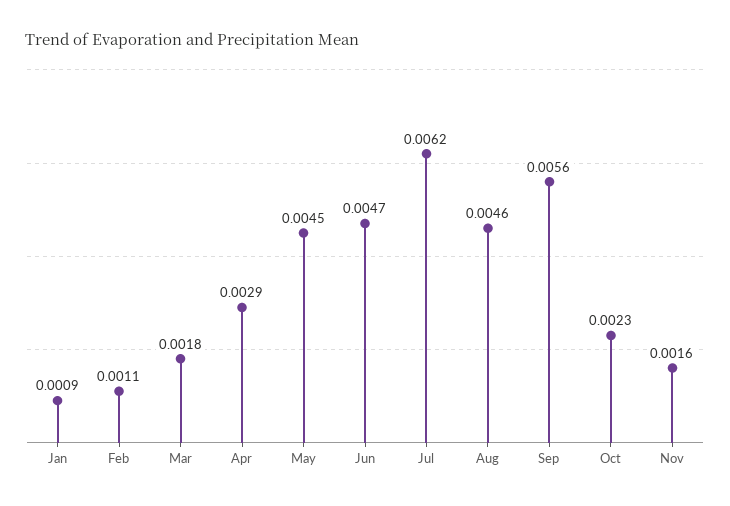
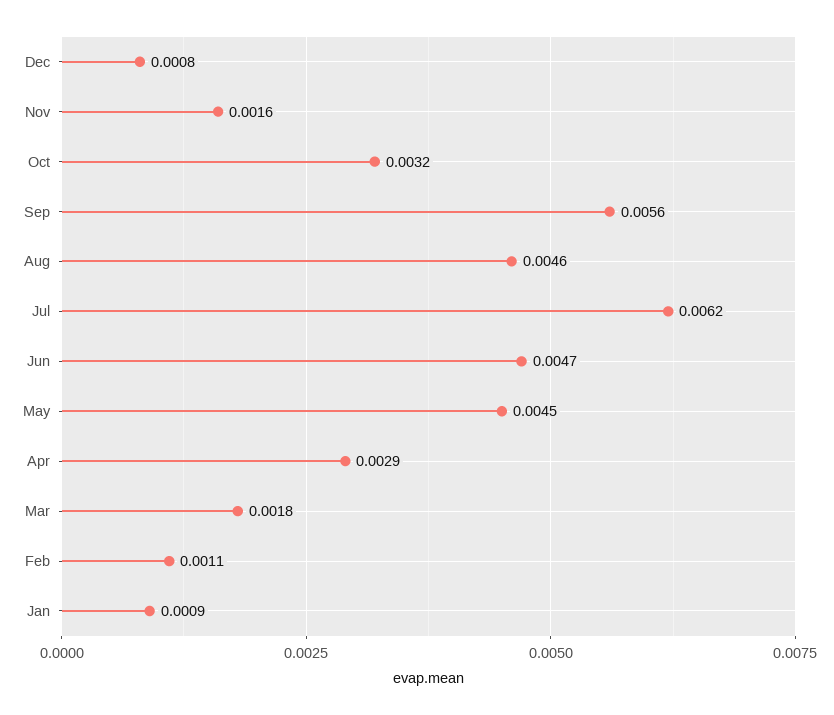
Oct: 0.0023 -> 0.0032
Dec: none -> 0.0008

